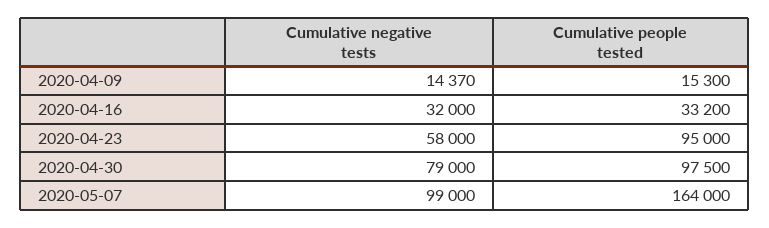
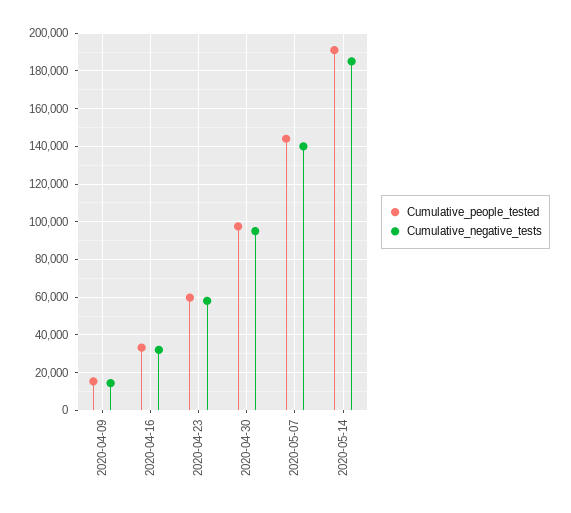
Cumulative people tested, 2020-04-23: 95000 -> 60000
Cumulative negative tests, 2020-04-30: 79000 -> 95000
Cumulative negative tests, 2020-05-07: 99000 -> 140000
Cumulative people tested, 2020-05-07: 164000 -> 145000
Cumulative people tested, 2020-05-14: none -> 190000
Cumulative negative tests, 2020-05-14: none -> 185000

